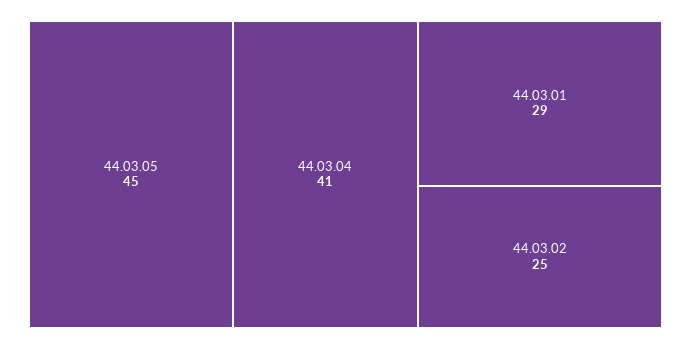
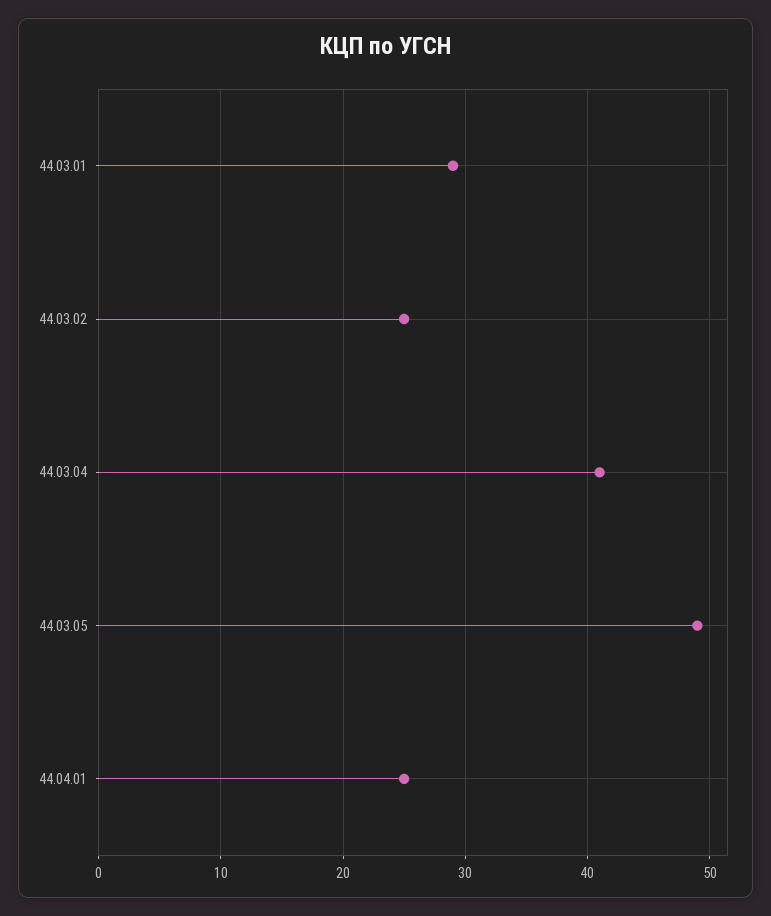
44.03.05: 45 -> 49
44.04.01: none -> 25

